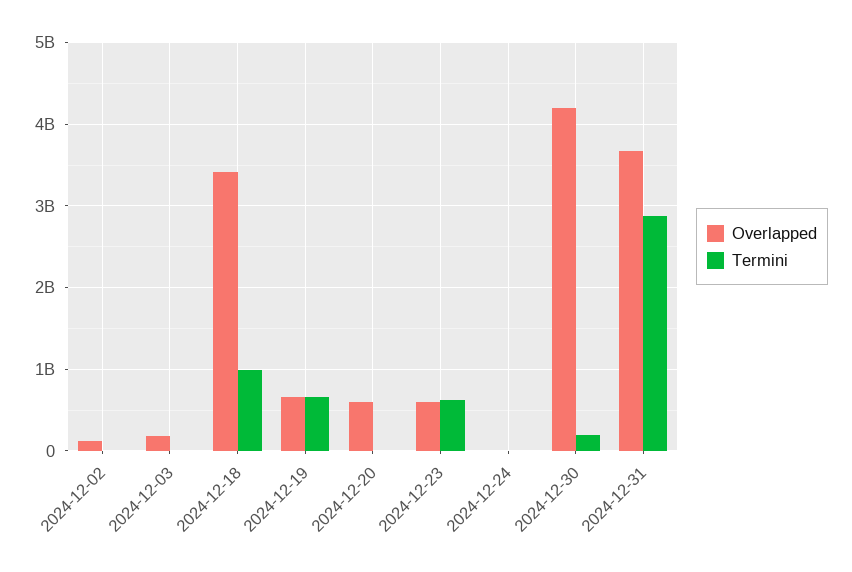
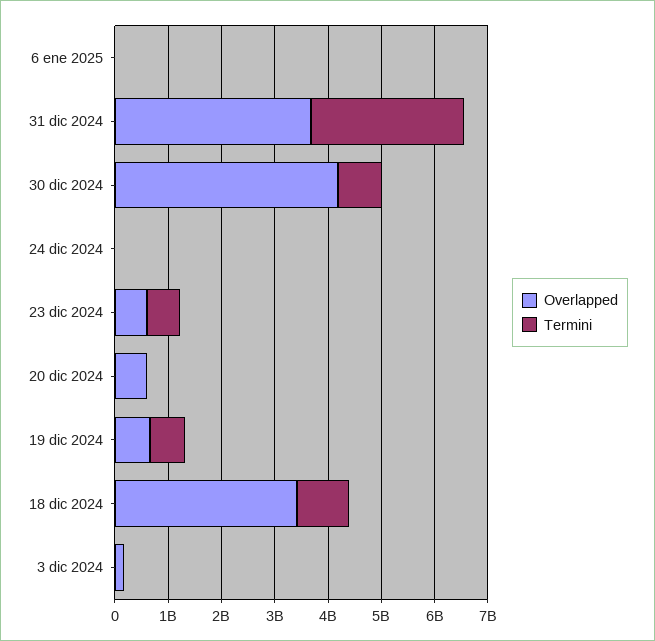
Overlapped, 2024-12-02: 100000000 -> none
Termini, 2024-12-02: 0 -> none
Termini, 2024-12-30: 200000000 -> 800000000
Overlapped, 6 ene 2025: none -> 0
Termini, 6 ene 2025: none -> 0

